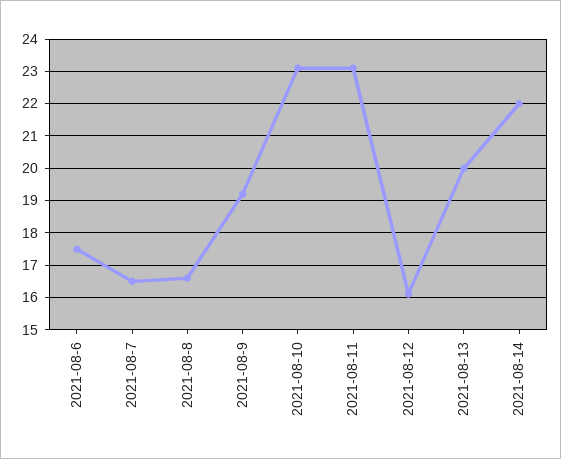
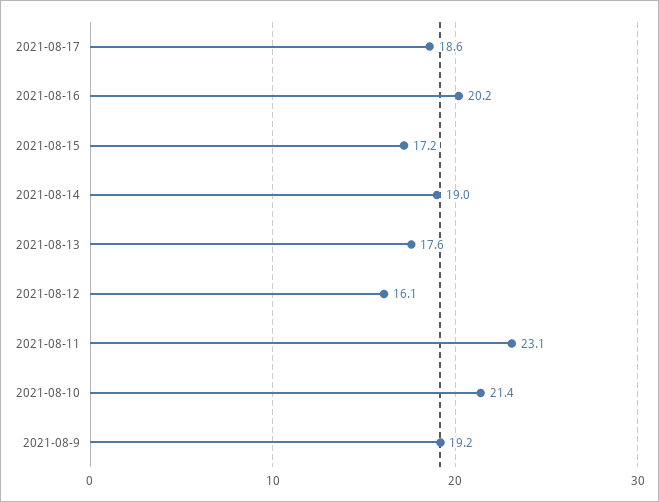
2021-08-6: 17.5 -> none
2021-08-7: 16.5 -> none
2021-08-8: 16.5 -> none
2021-08-10: 23 -> 21.4
2021-08-13: 20 -> 17.6
2021-08-14: 22 -> 19
2021-08-17: none -> 18.6
2021-08-16: none -> 20.2
2021-08-15: none -> 17.2

